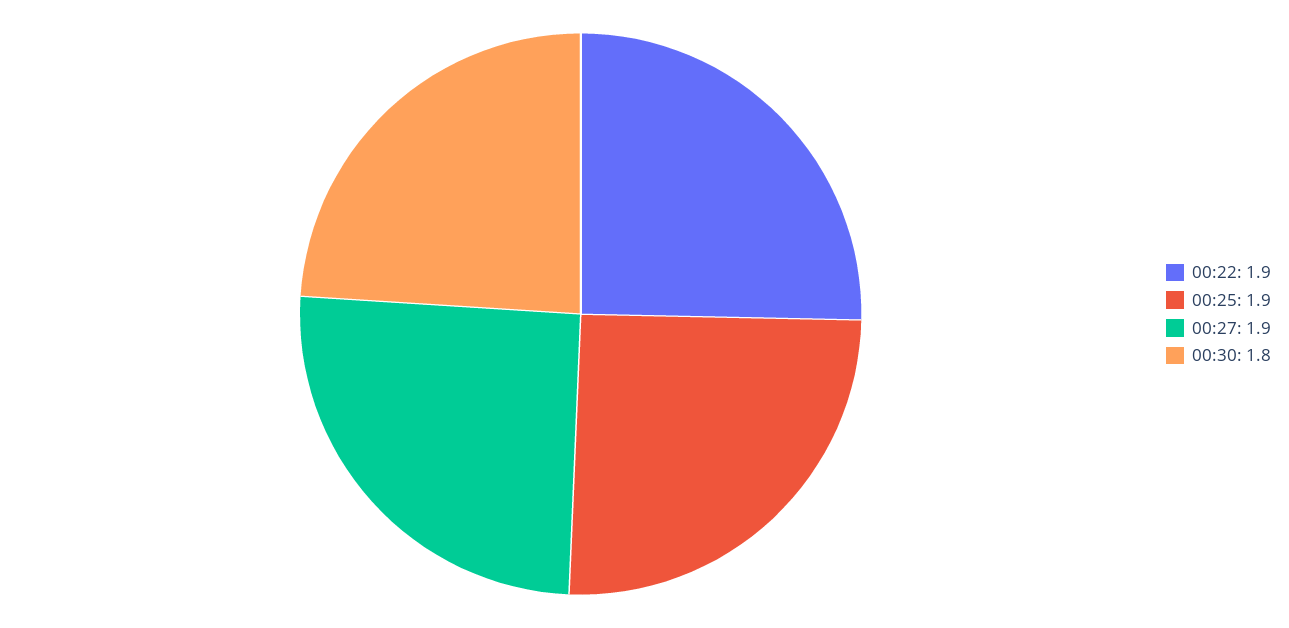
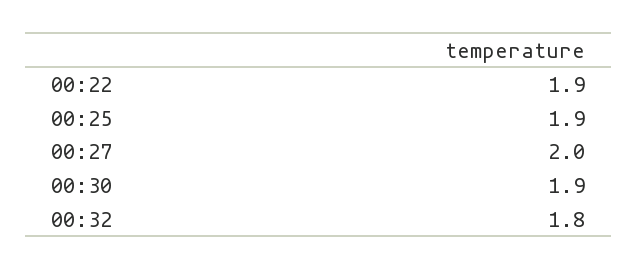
00:27: 1.9 -> 2
00:30: 1.8 -> 1.9
00:32: none -> 1.8

